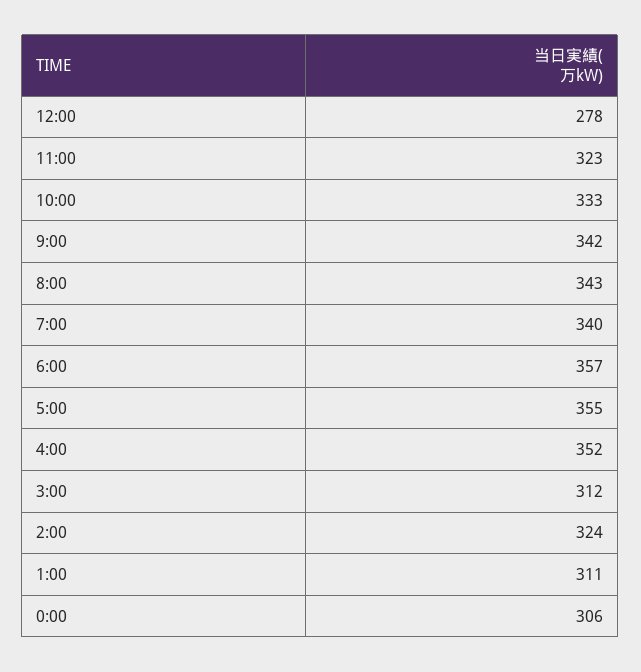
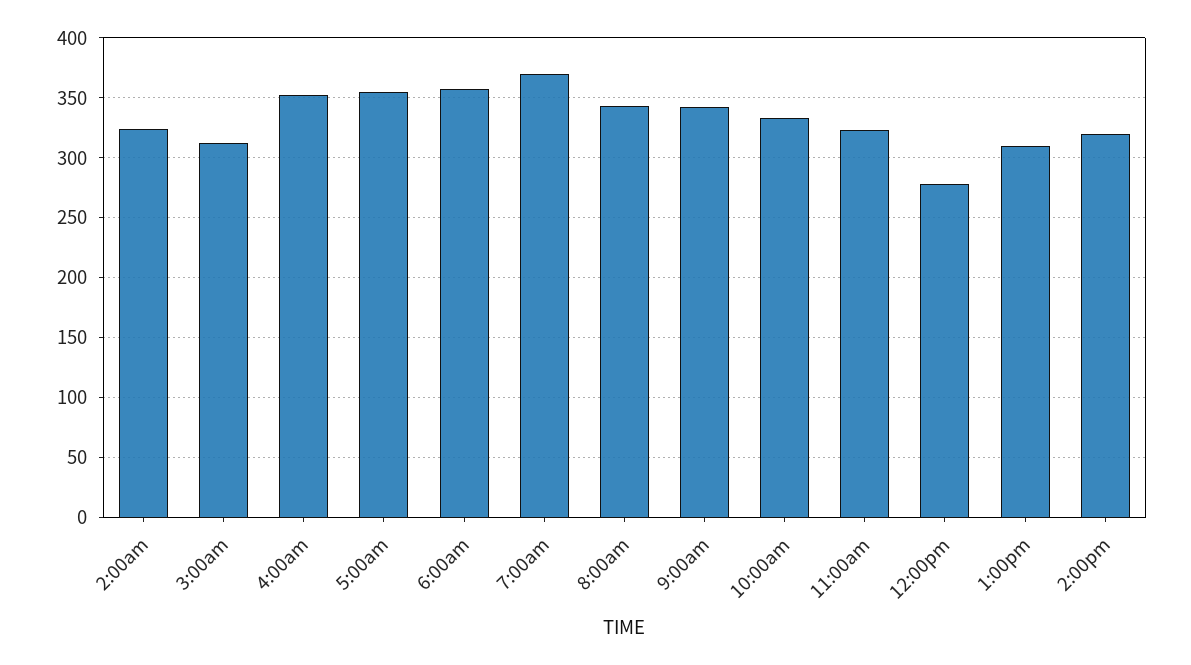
7:00: 340 -> 370
1:00: 311 -> none
0:00: 306 -> none
1:00pm: none -> 310
2:00pm: none -> 320

